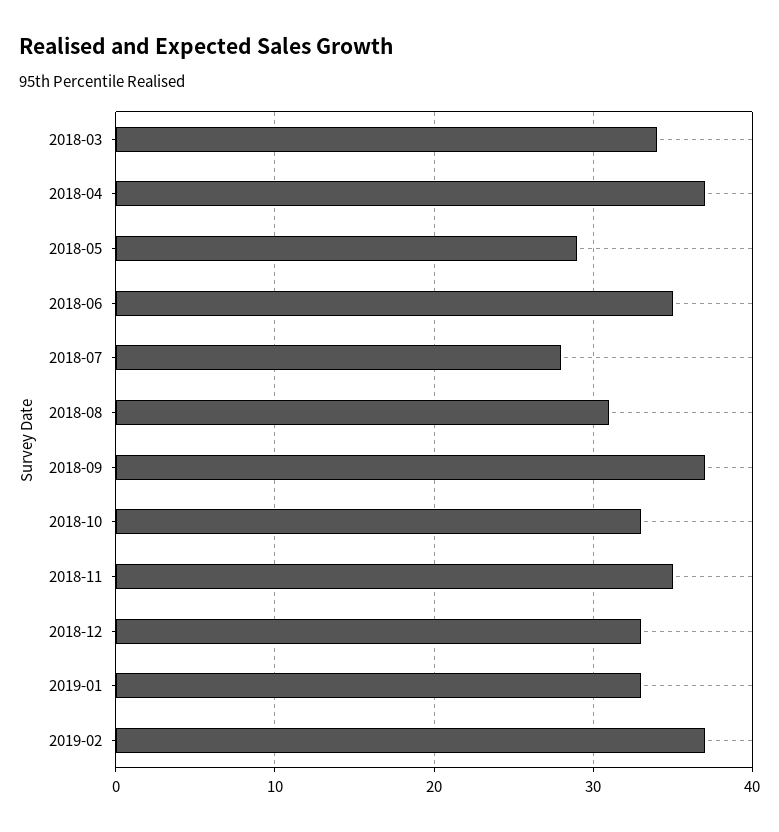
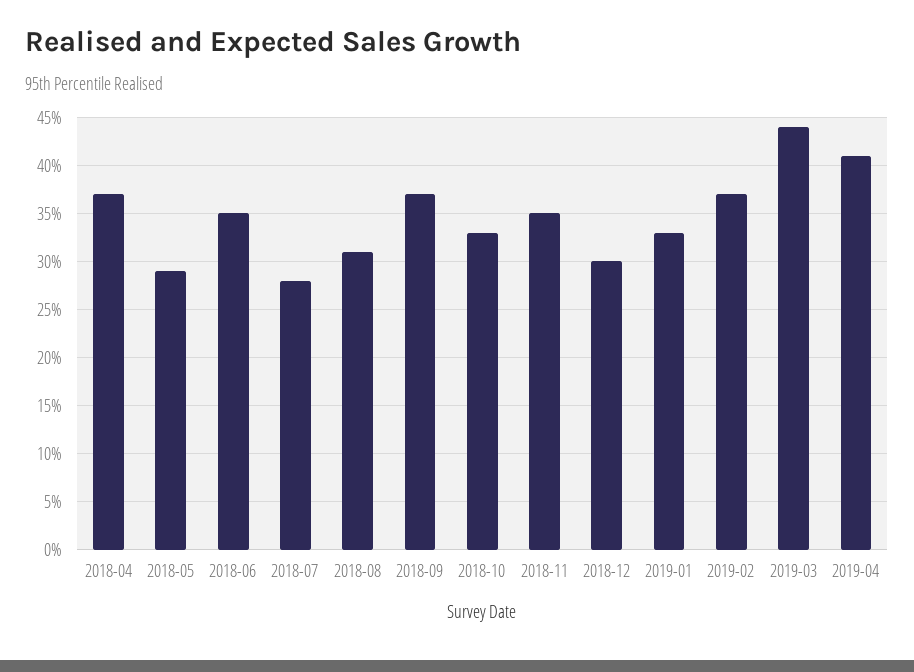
2018-03: 34 -> none
2018-12: 33 -> 30
2019-03: none -> 44
2019-04: none -> 41

